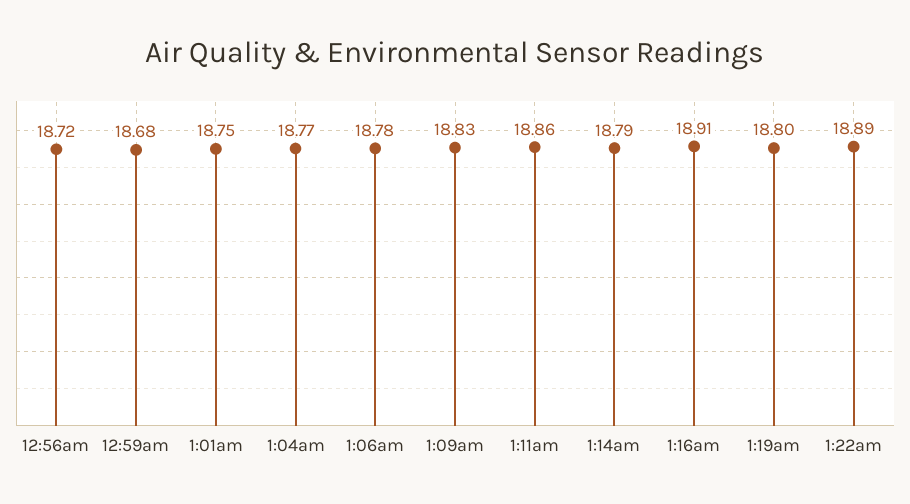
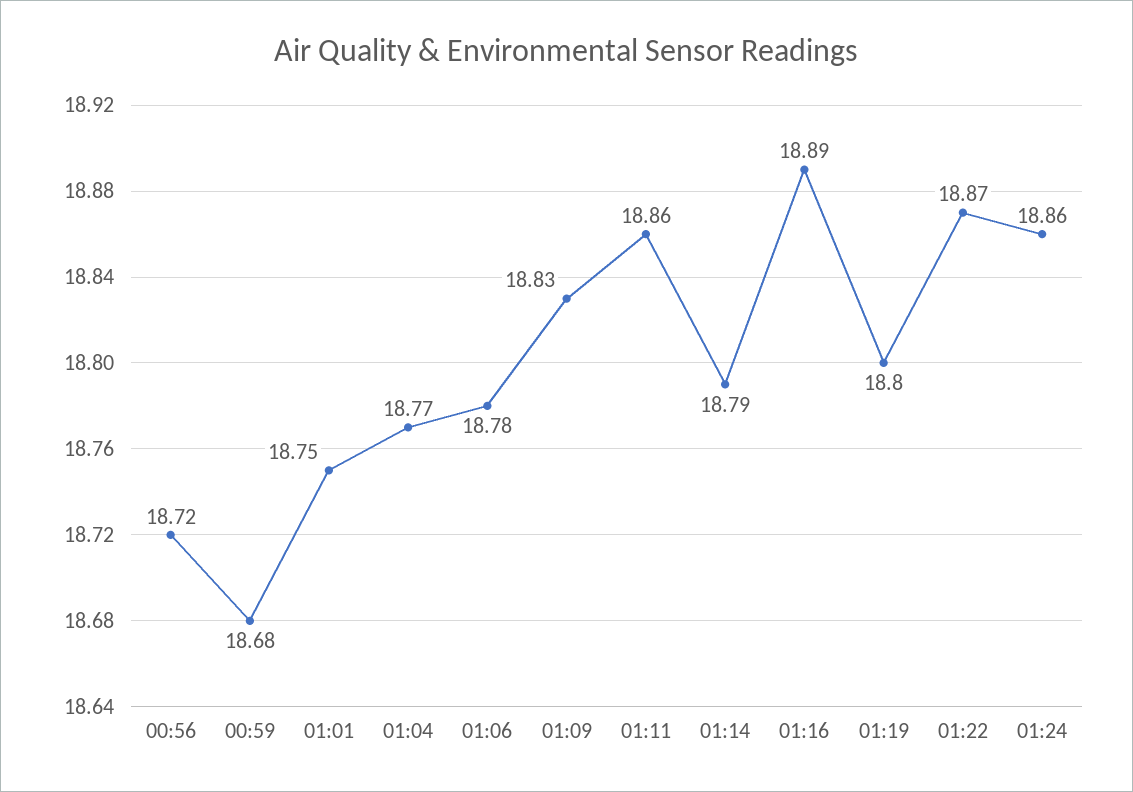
1:16am: 18.91 -> 18.89
1:22am: 18.89 -> 18.87
01:24: none -> 18.86

